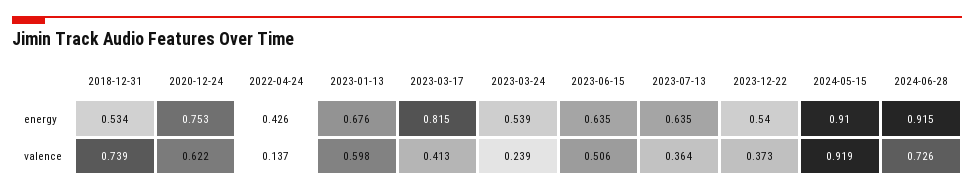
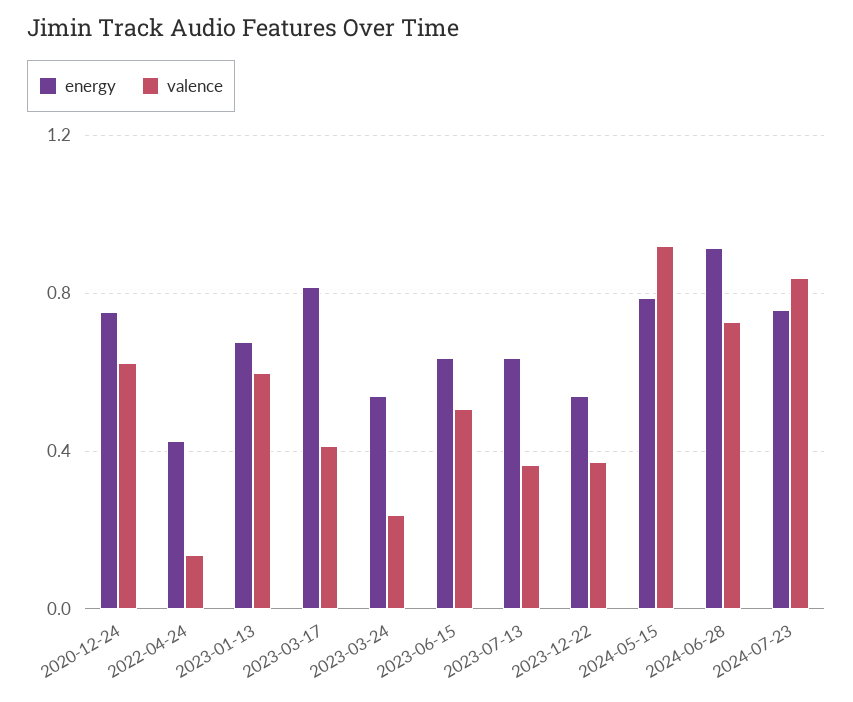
energy, 2018-12-31: 0.534 -> none
energy, 2024-05-15: 0.91 -> 0.8
valence, 2018-12-31: 0.739 -> none
energy, 2024-07-23: none -> 0.75
valence, 2024-07-23: none -> 0.85

